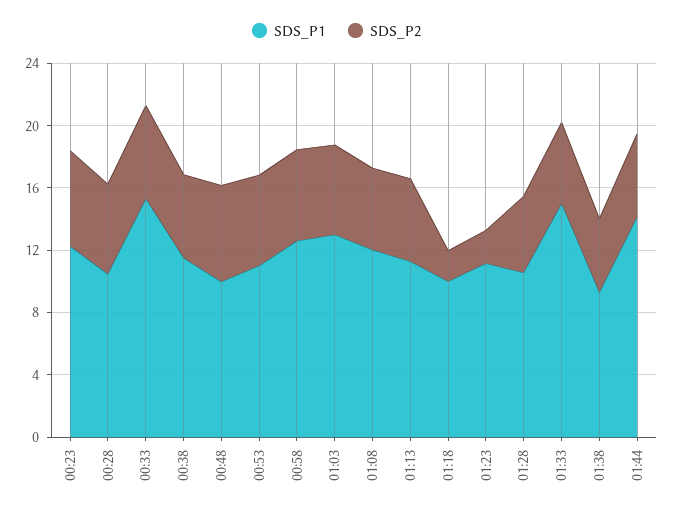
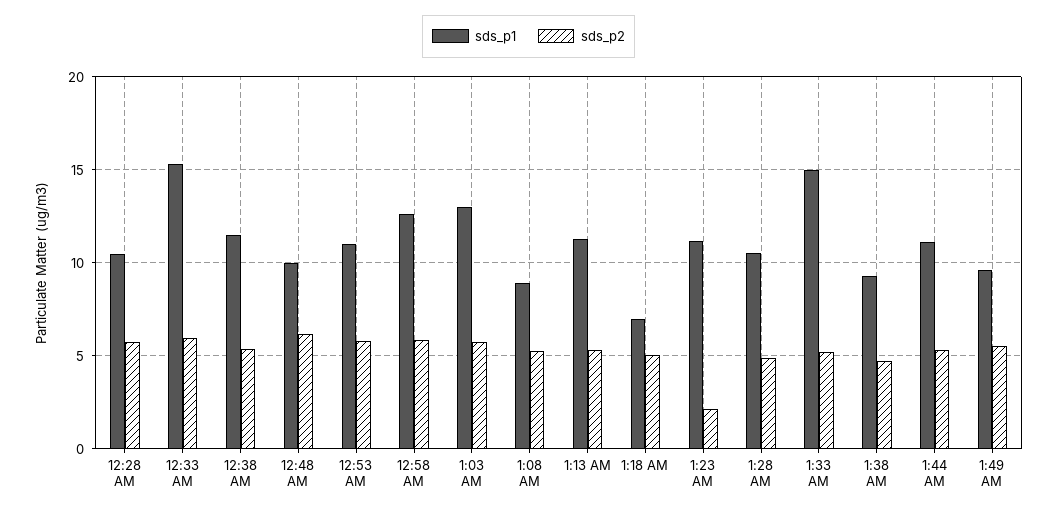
SDS_P1, 00:23: 12 -> none
SDS_P2, 00:23: 6 -> none
SDS_P1, 01:08: 12 -> 9
SDS_P1, 01:18: 10 -> 7
SDS_P2, 01:18: 2 -> 5
SDS_P1, 01:44: 14 -> 11
SDS_P1, 1:49 AM: none -> 9.5
SDS_P2, 1:49 AM: none -> 5.5

